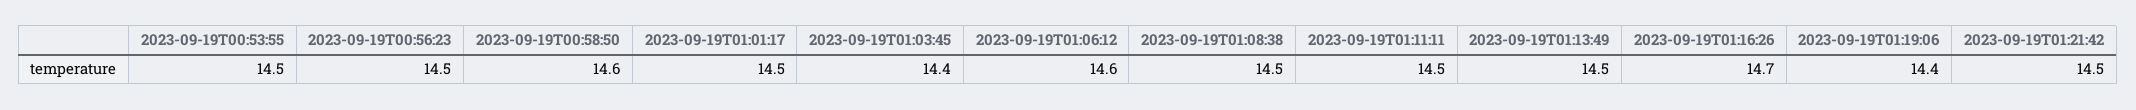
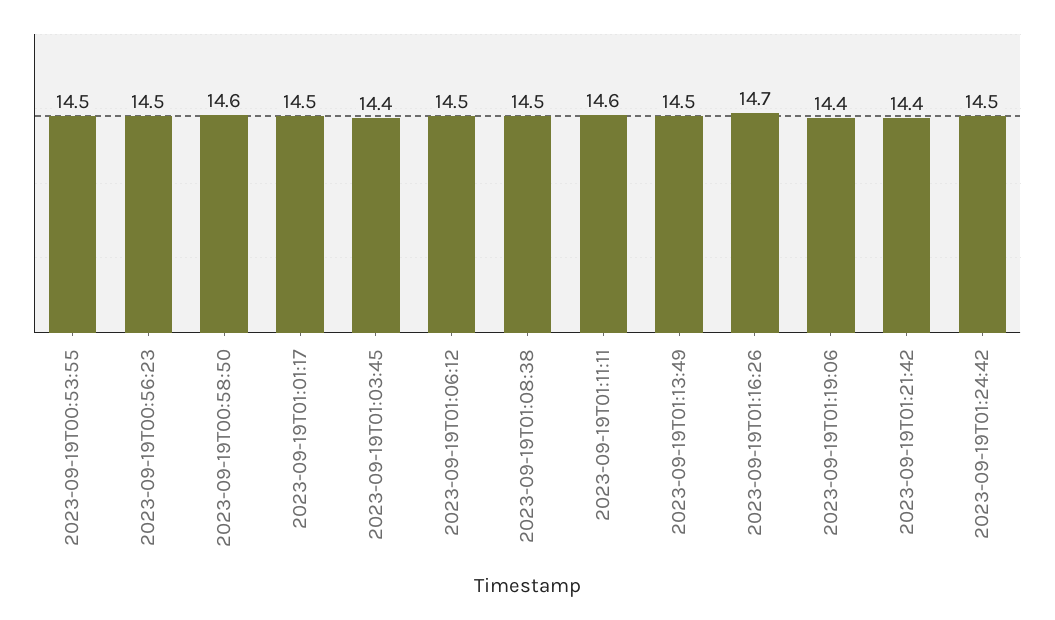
2023-09-19T01:06:12: 14.6 -> 14.5
2023-09-19T01:11:11: 14.5 -> 14.6
2023-09-19T01:21:42: 14.5 -> 14.4
2023-09-19T01:24:42: none -> 14.5

